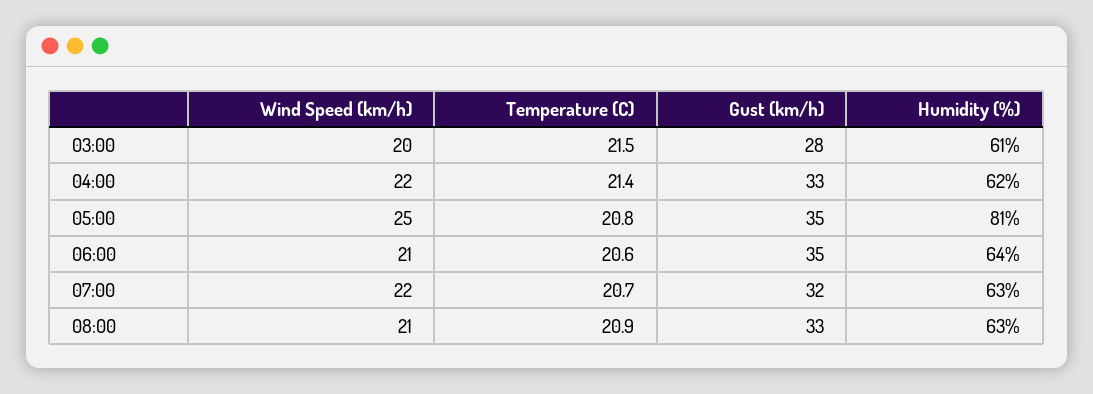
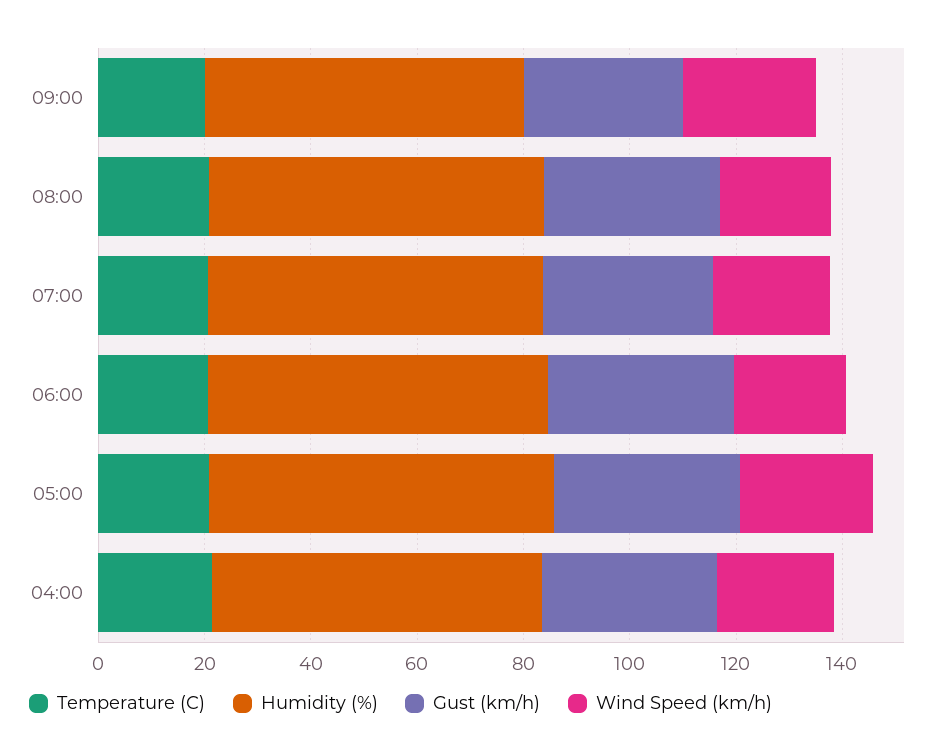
Wind Speed (km/h), 03:00: 20 -> none
Temperature (C), 03:00: 21.5 -> none
Gust (km/h), 03:00: 28 -> none
Humidity (%), 03:00: 61 -> none
Humidity (%), 05:00: 81 -> 65
Temperature (C), 09:00: none -> 20
Humidity (%), 09:00: none -> 60
Gust (km/h), 09:00: none -> 30
Wind Speed (km/h), 09:00: none -> 25

